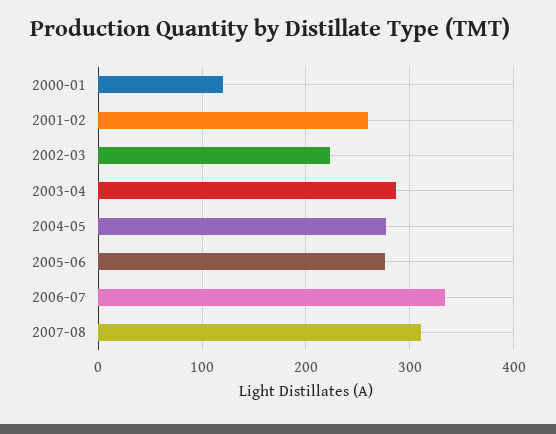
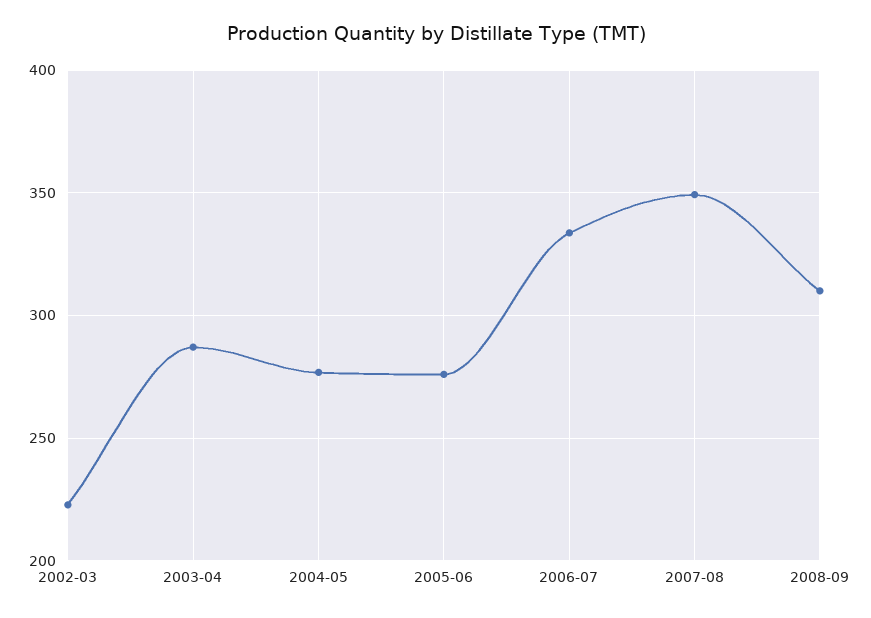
2000-01: 120 -> none
2001-02: 260 -> none
2007-08: 310 -> 350
2008-09: none -> 310

